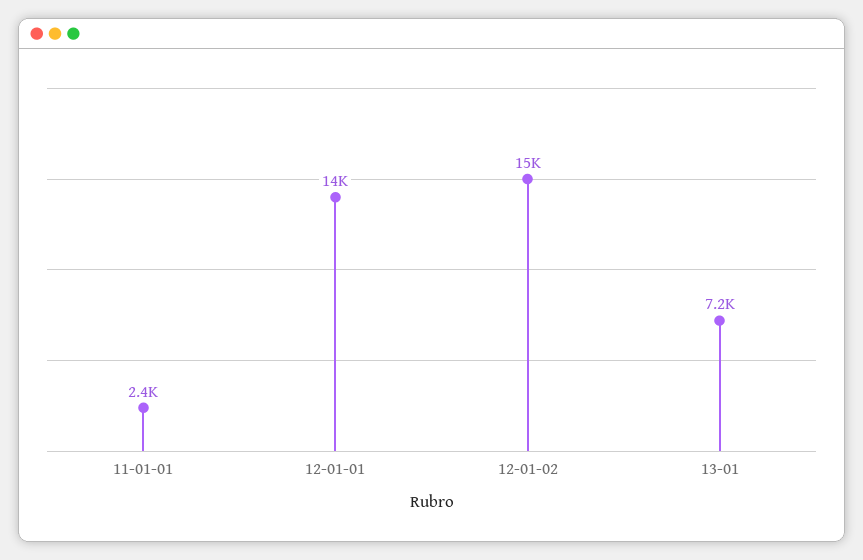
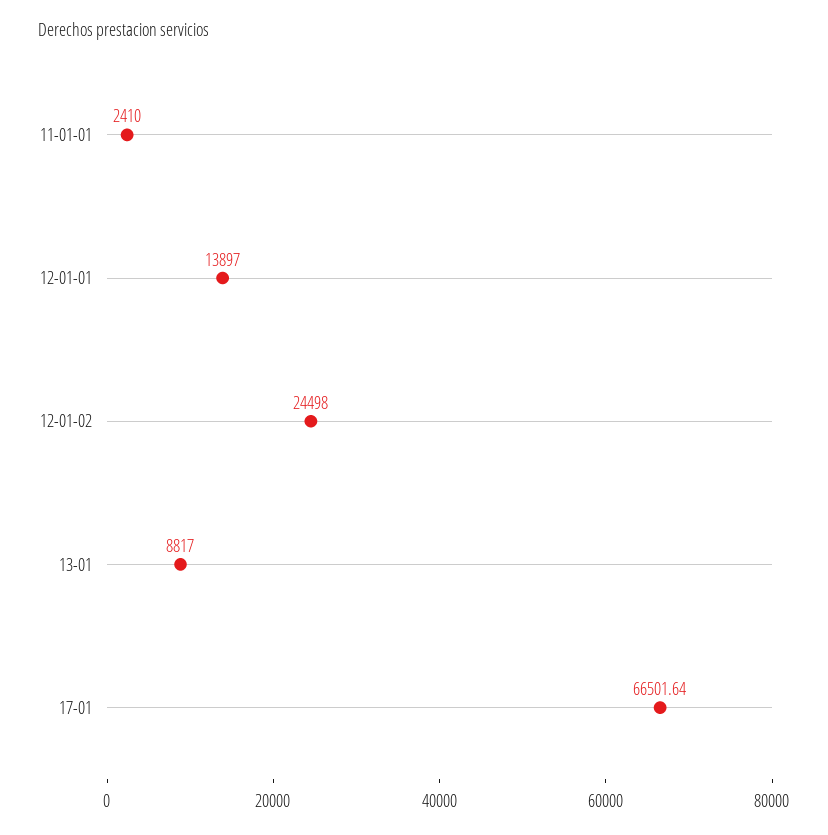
12-01-02: 15000 -> 24498
13-01: 7200 -> 8817
17-01: none -> 66501.64

